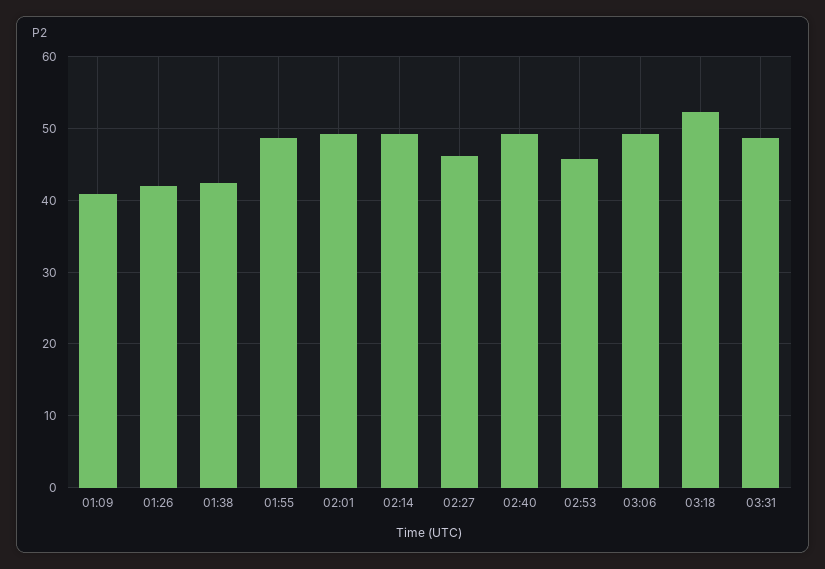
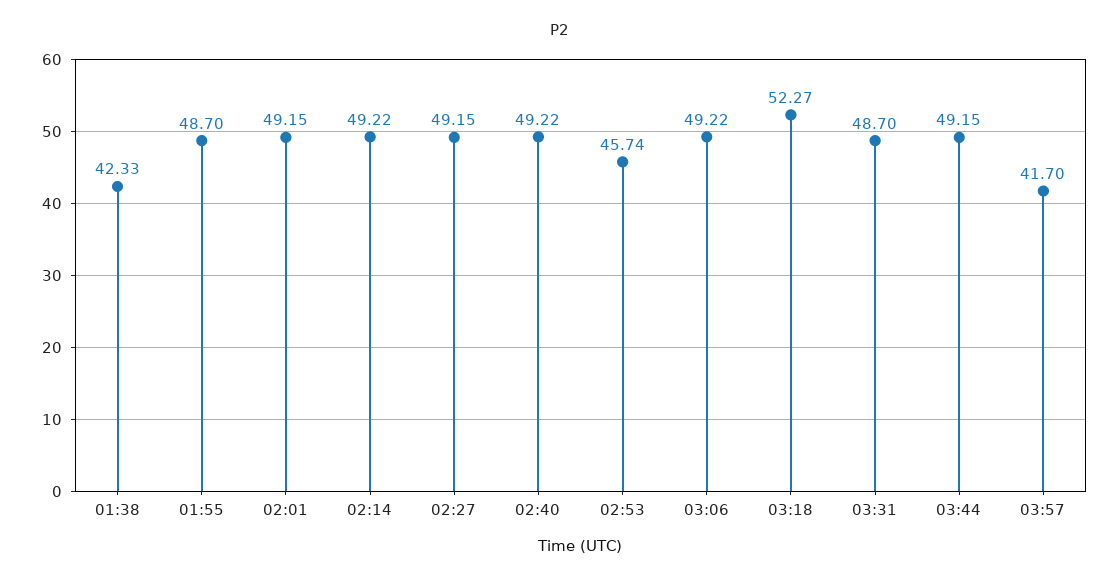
01:09: 41 -> none
01:26: 42 -> none
02:27: 46 -> 49.15
03:44: none -> 49.15
03:57: none -> 41.7

